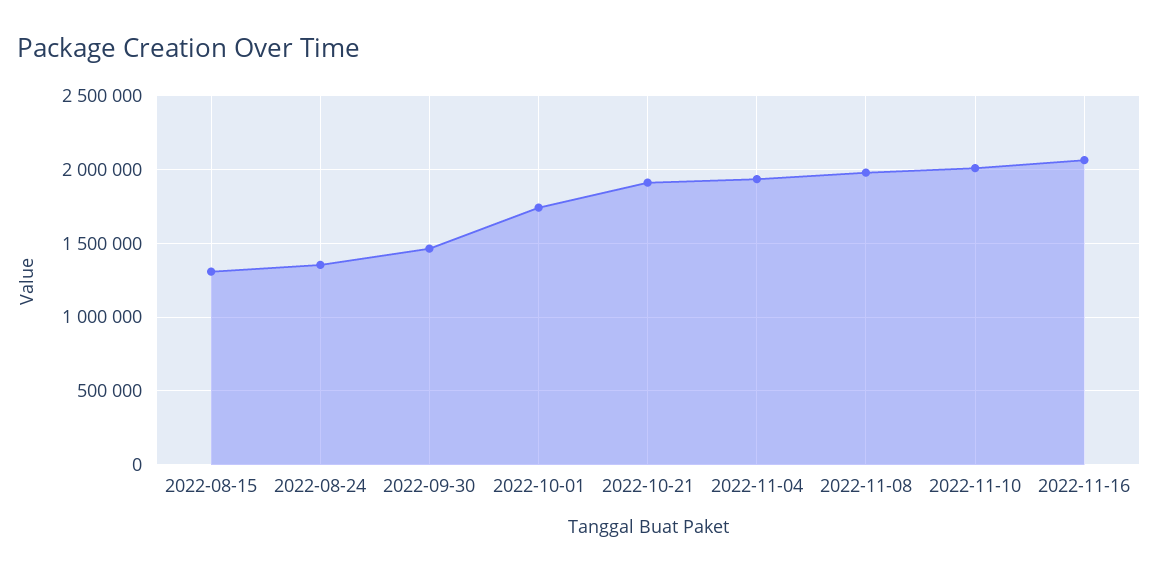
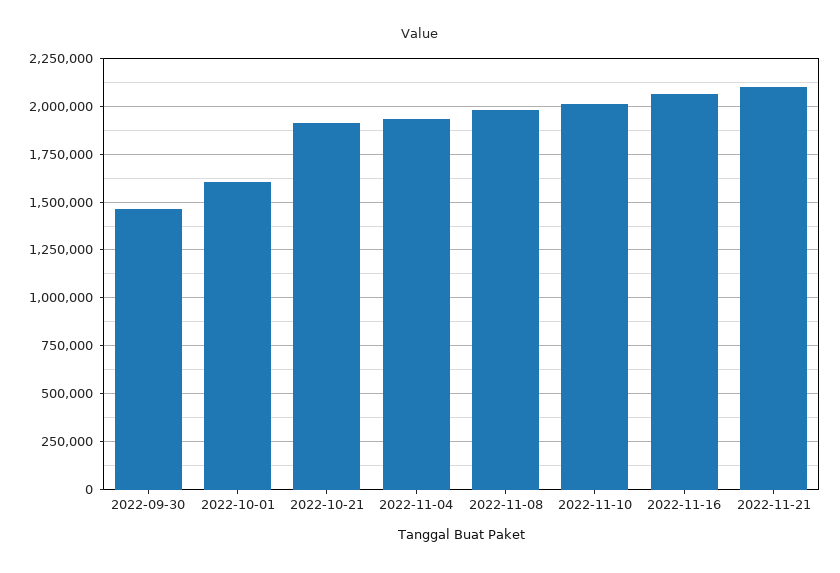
2022-08-15: 1300000 -> none
2022-08-24: 1350000 -> none
2022-10-01: 1750000 -> 1600000
2022-11-21: none -> 2100000

